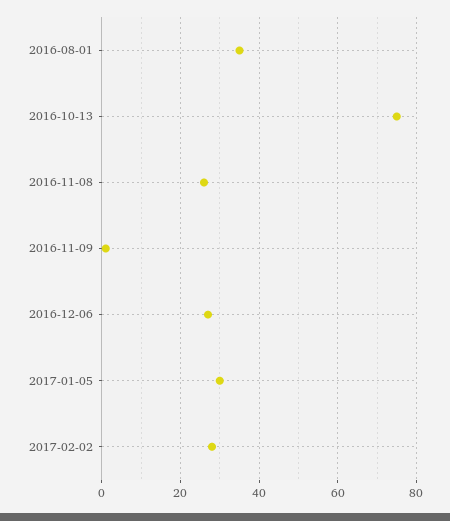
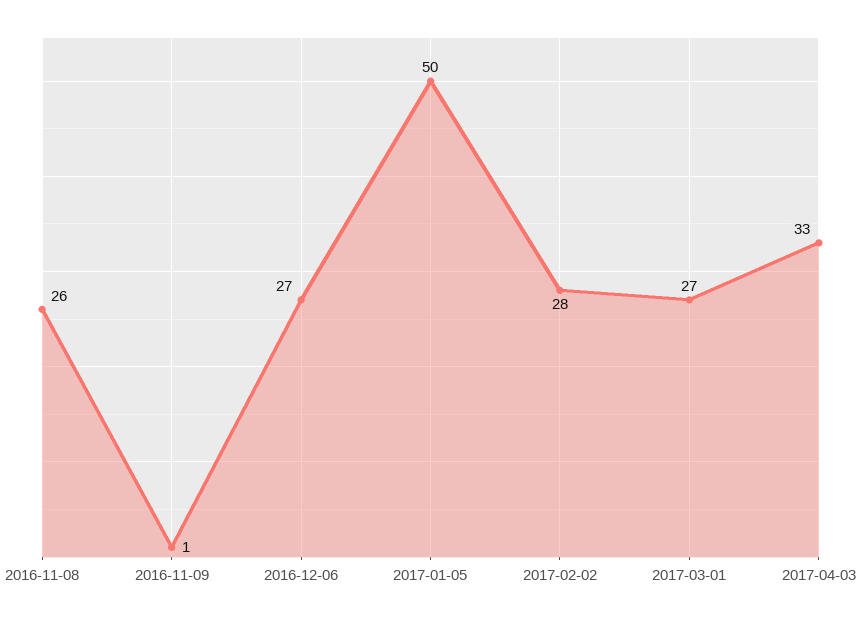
2016-08-01: 35 -> none
2016-10-13: 75 -> none
2017-01-05: 30 -> 50
2017-03-01: none -> 27
2017-04-03: none -> 33

